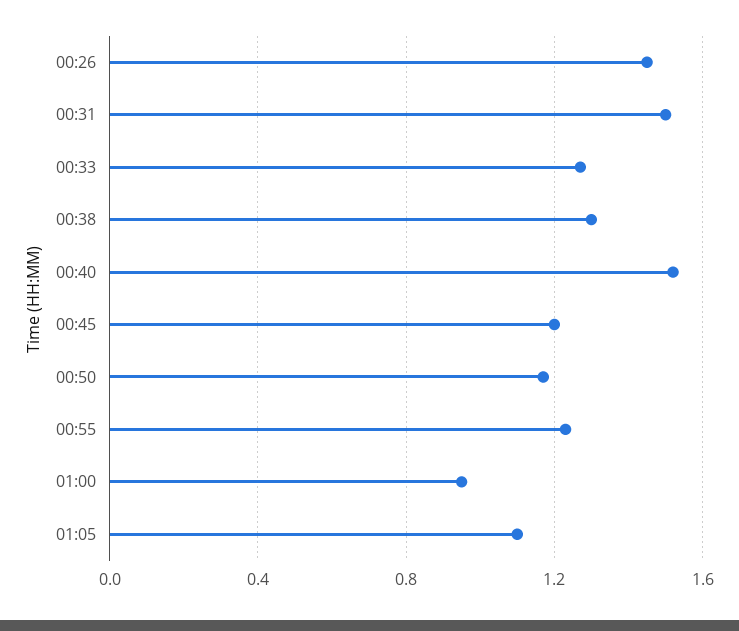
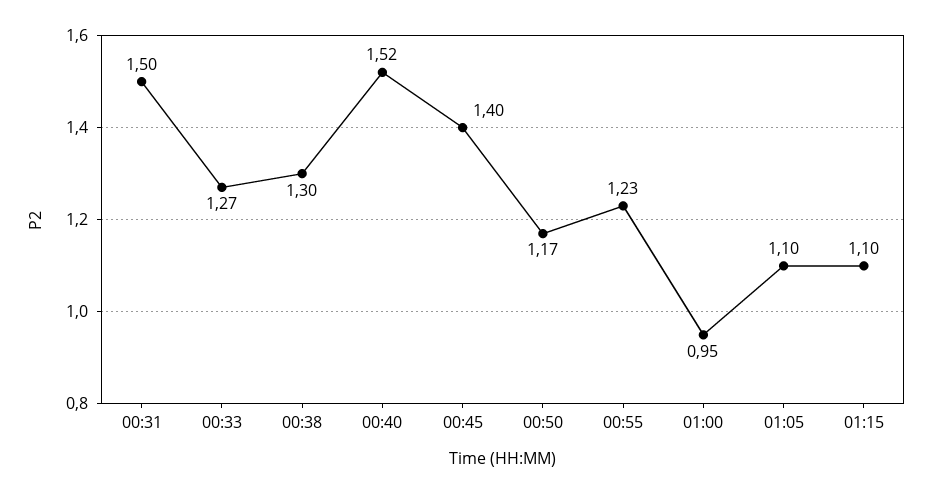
00:26: 1.45 -> none
00:45: 1.2 -> 1.4
01:15: none -> 1.1

